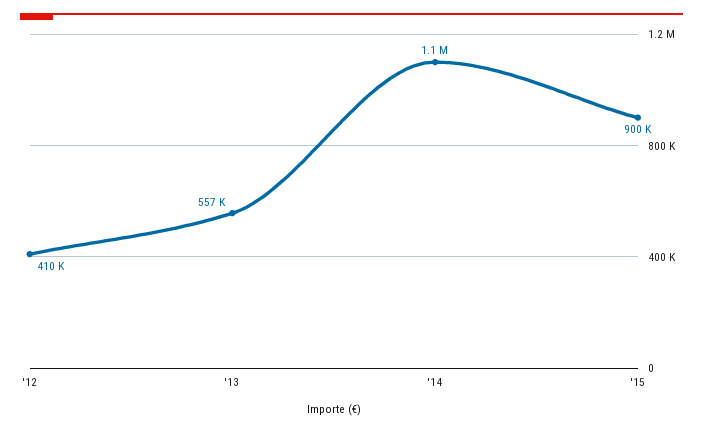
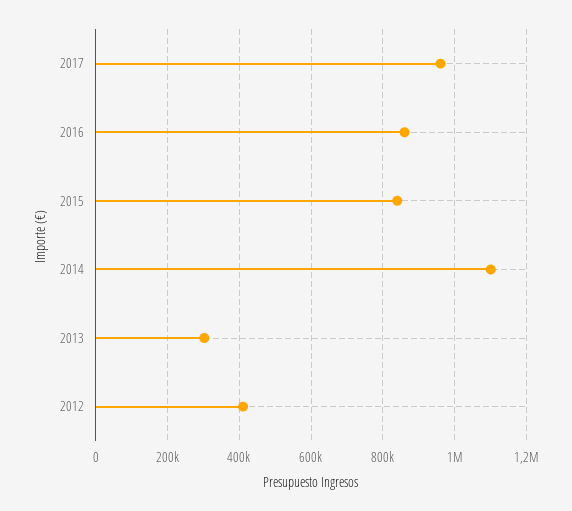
'13: 557000 -> 300000
'15: 900000 -> 840000
2017: none -> 960000
2016: none -> 860000

